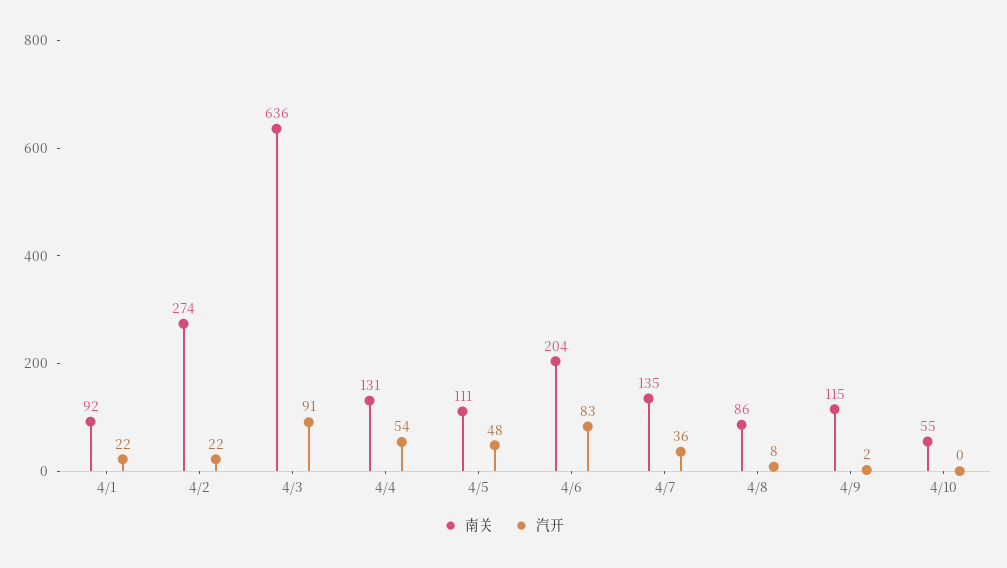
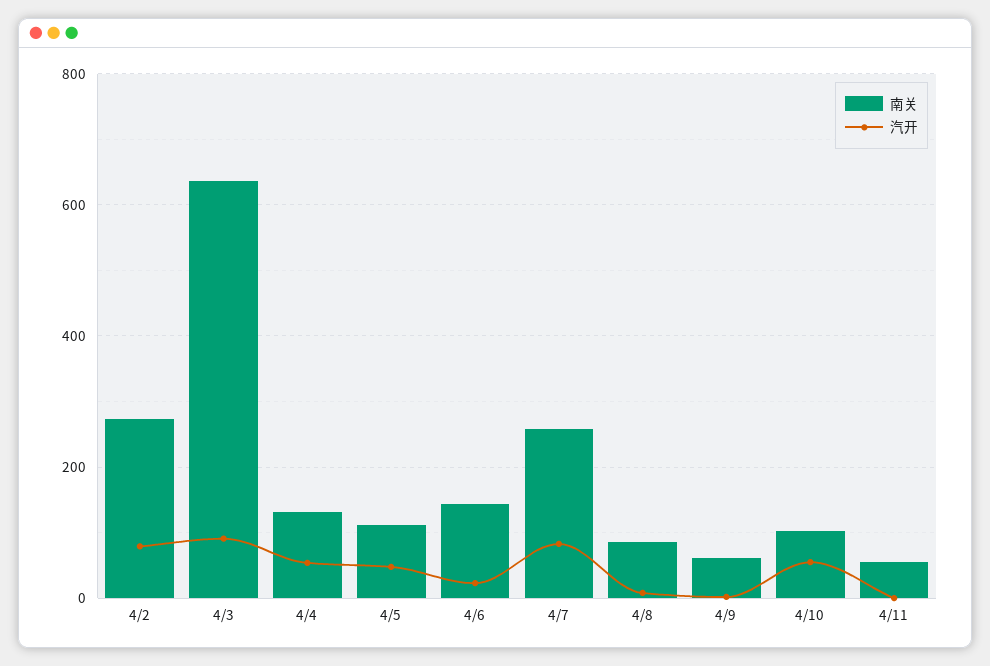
南关, 4/1: 92 -> none
汽开, 4/1: 22 -> none
汽开, 4/2: 22 -> 80
南关, 4/6: 204 -> 140
汽开, 4/6: 83 -> 20
南关, 4/7: 135 -> 260
汽开, 4/7: 36 -> 80
南关, 4/9: 115 -> 60
南关, 4/10: 55 -> 100
汽开, 4/10: 0 -> 60
南关, 4/11: none -> 60
汽开, 4/11: none -> 0

